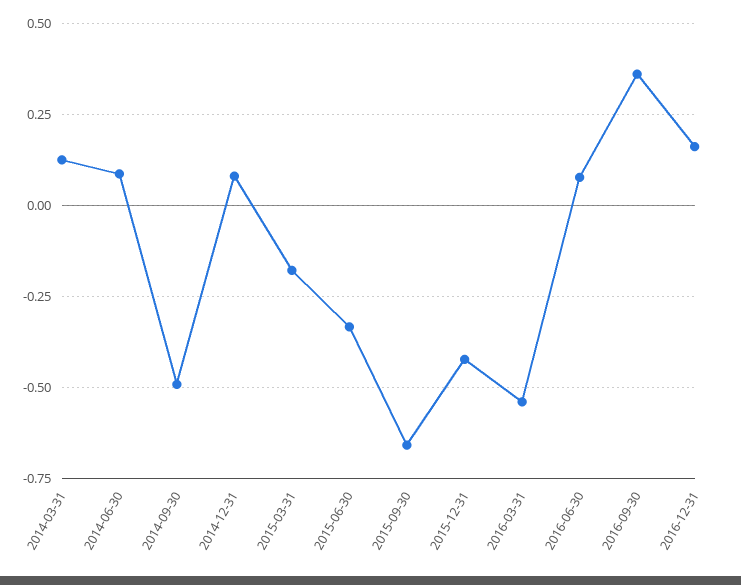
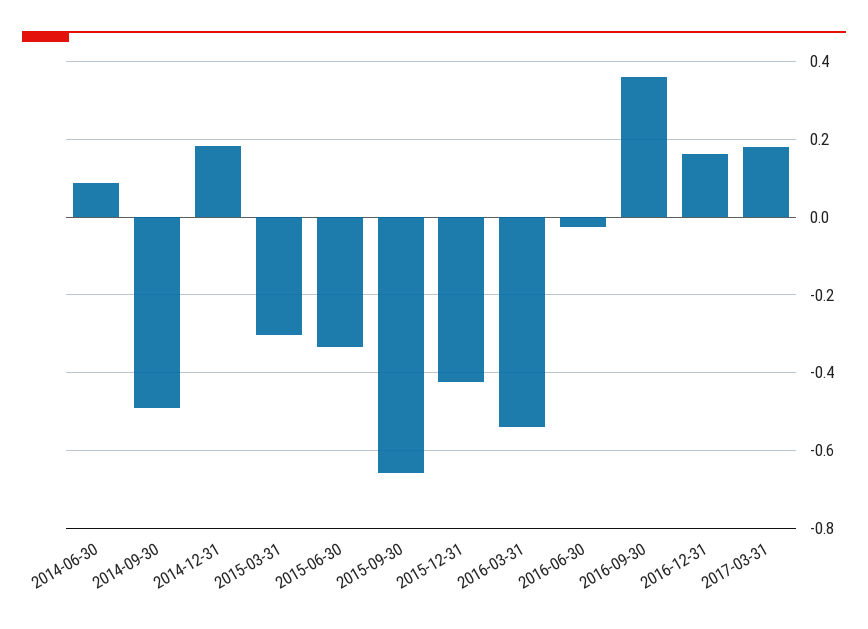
2014-03-31: 0.125 -> none
2014-12-31: 0.075 -> 0.18
2015-03-31: -0.175 -> -0.3
2016-06-30: 0.075 -> -0.02
2017-03-31: none -> 0.18

